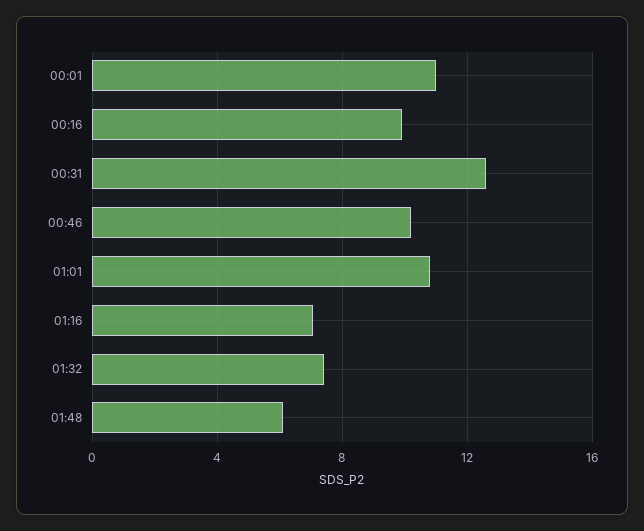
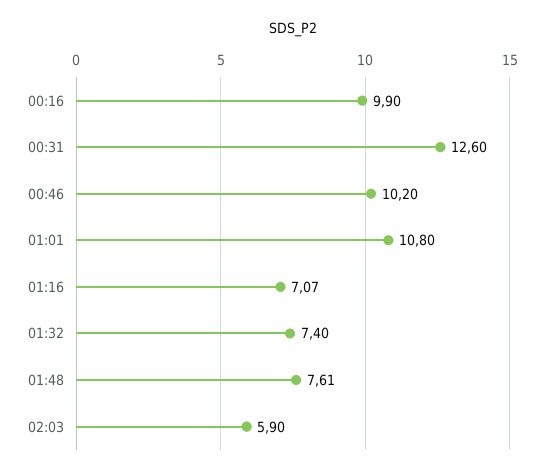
00:01: 11 -> none
01:48: 6 -> 7.61
02:03: none -> 5.9

